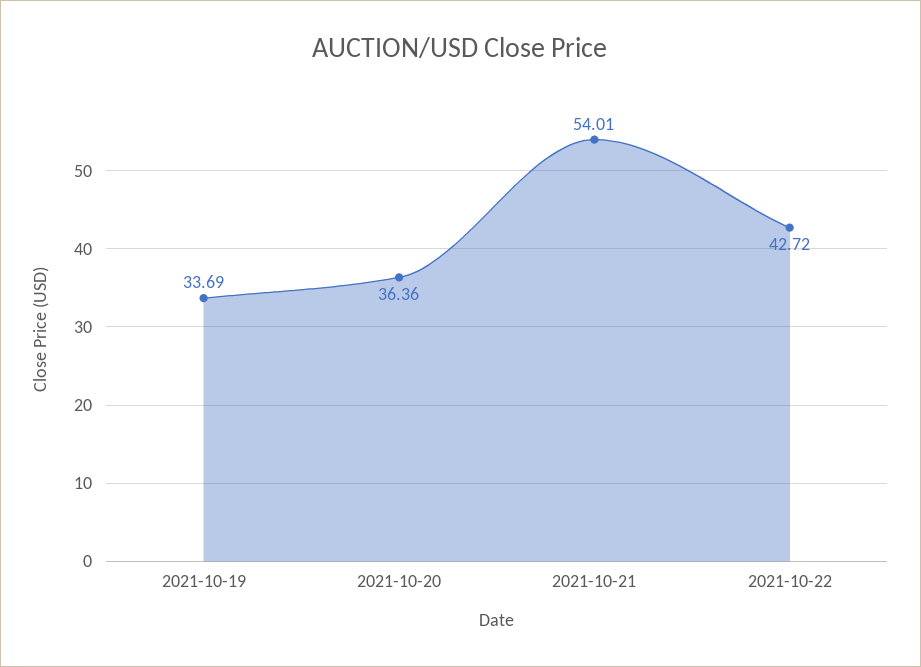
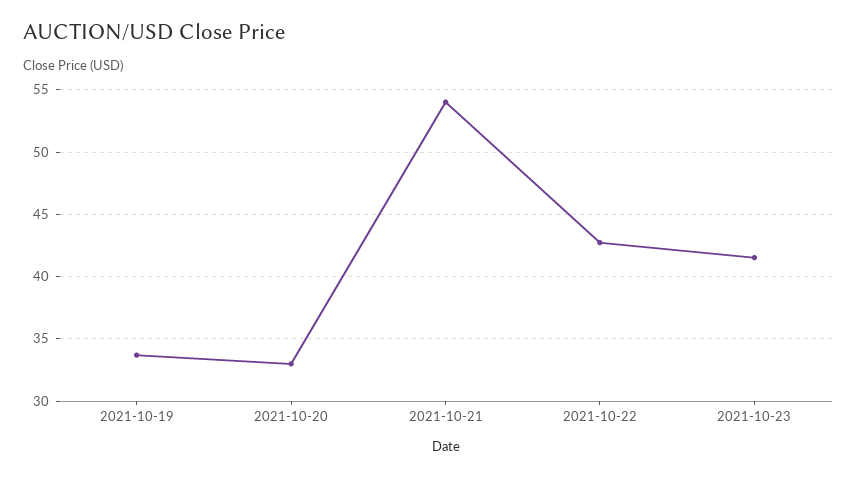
2021-10-20: 36.36 -> 33
2021-10-23: none -> 41.5

